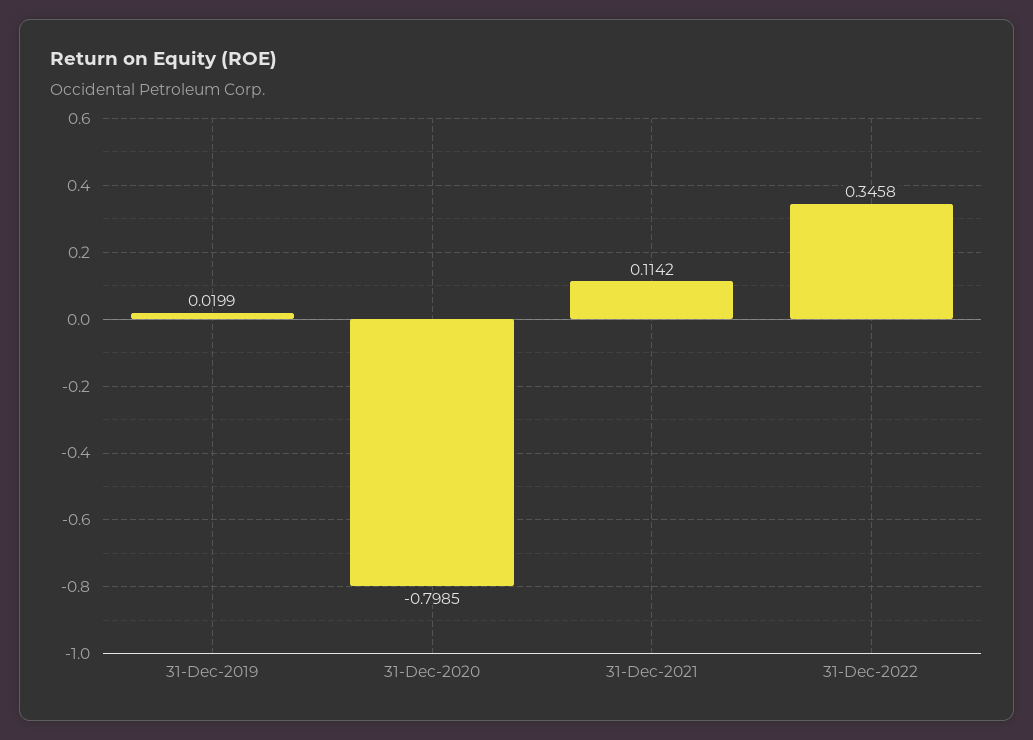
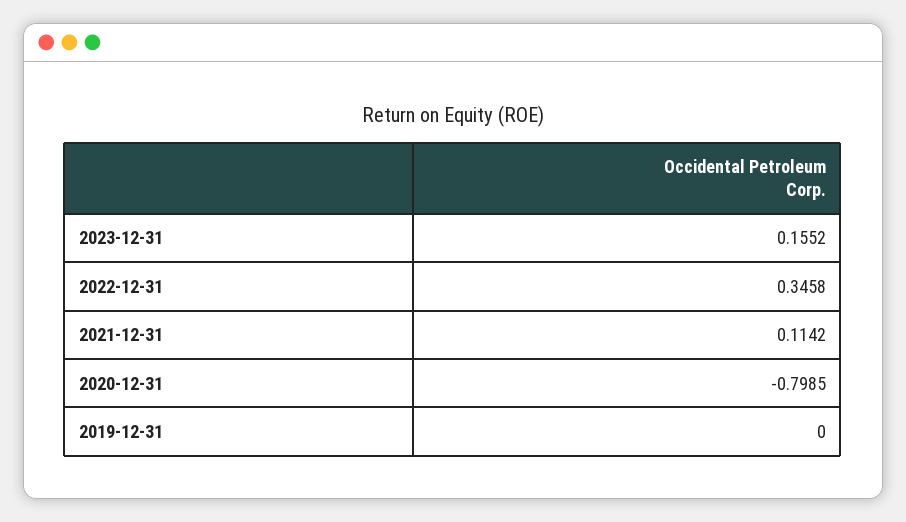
31-Dec-2019: 0.0199 -> 0
2023-12-31: none -> 0.1552

